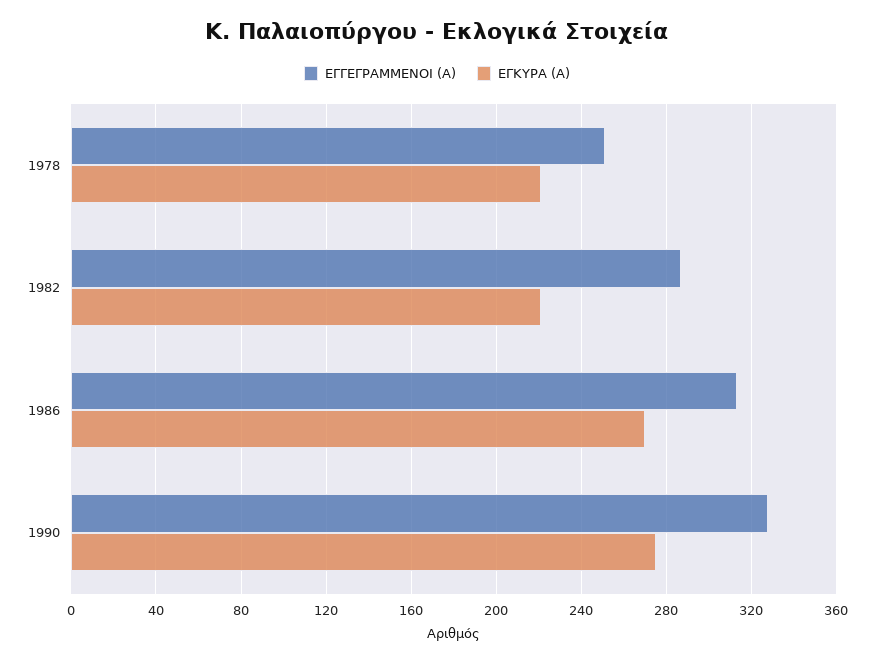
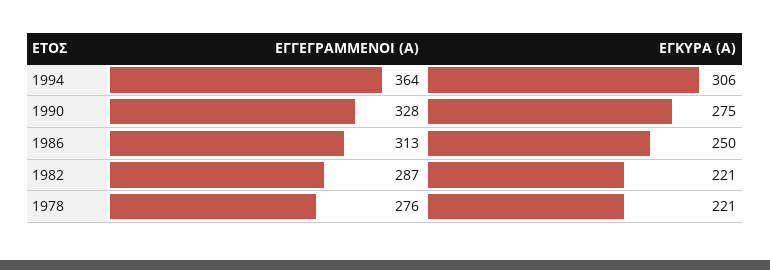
ΕΓΓΕΓΡΑΜΜΕΝΟΙ (Α), 1978: 250 -> 276
ΕΓΚΥΡΑ (Α), 1986: 270 -> 250
ΕΓΓΕΓΡΑΜΜΕΝΟΙ (Α), 1994: none -> 364
ΕΓΚΥΡΑ (Α), 1994: none -> 306

